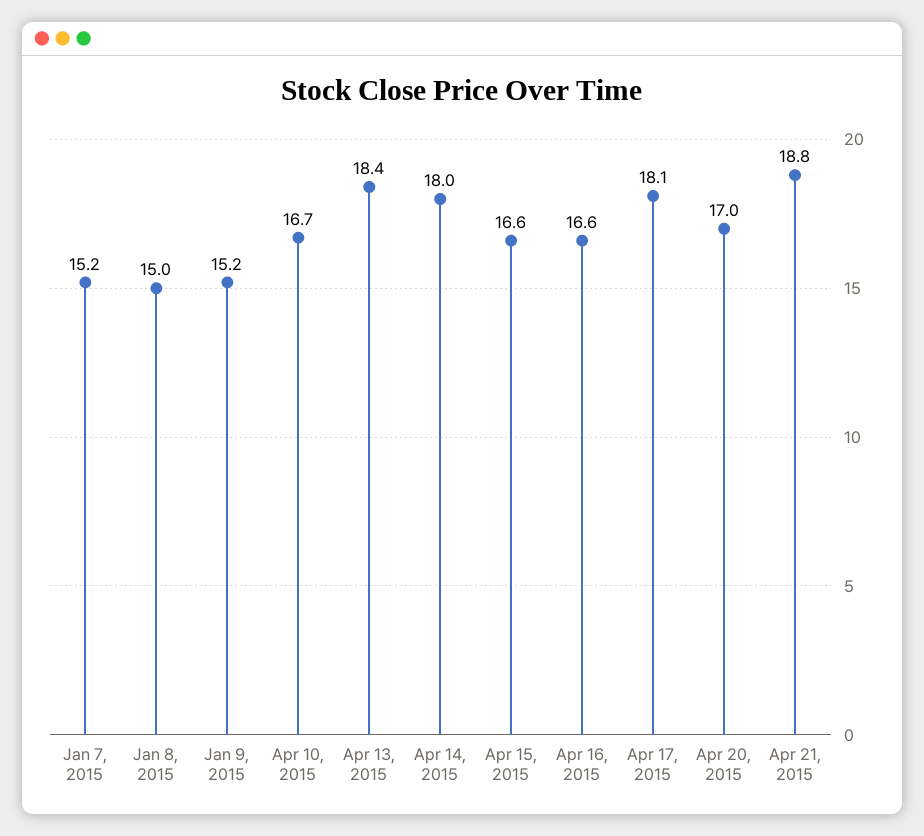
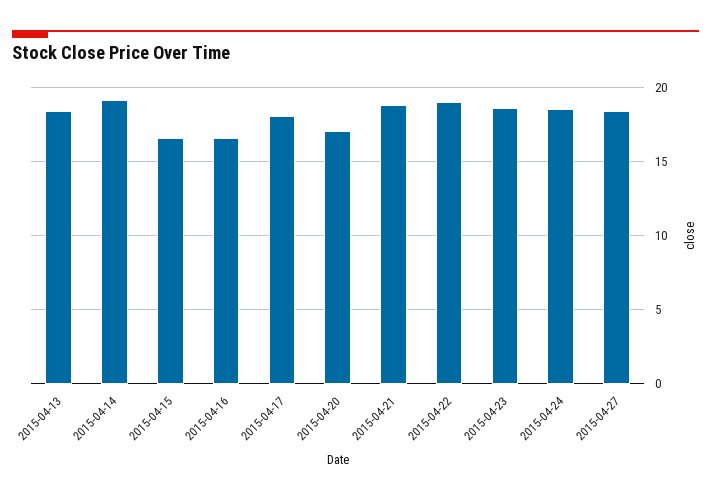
Jan 7, 2015: 15.2 -> none
Jan 8, 2015: 15 -> none
Jan 9, 2015: 15.2 -> none
Apr 10, 2015: 16.7 -> none
Apr 14, 2015: 18 -> 19
2015-04-22: none -> 19
2015-04-23: none -> 18.5
2015-04-24: none -> 18.5
2015-04-27: none -> 18.5

